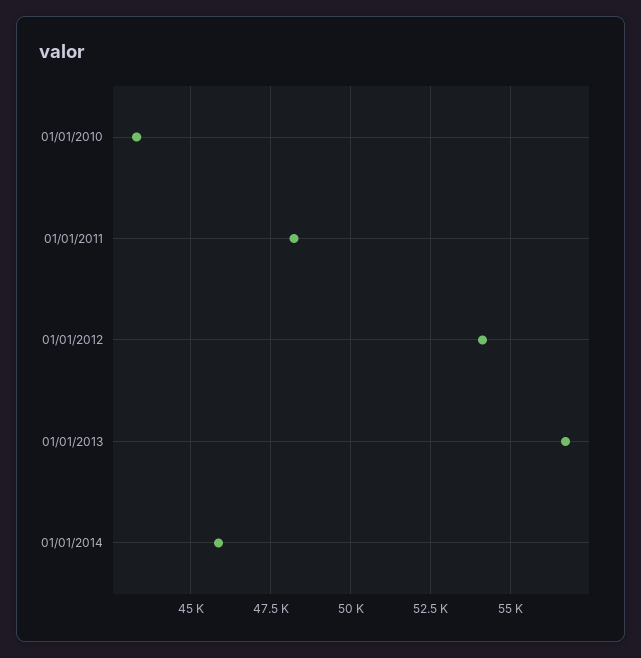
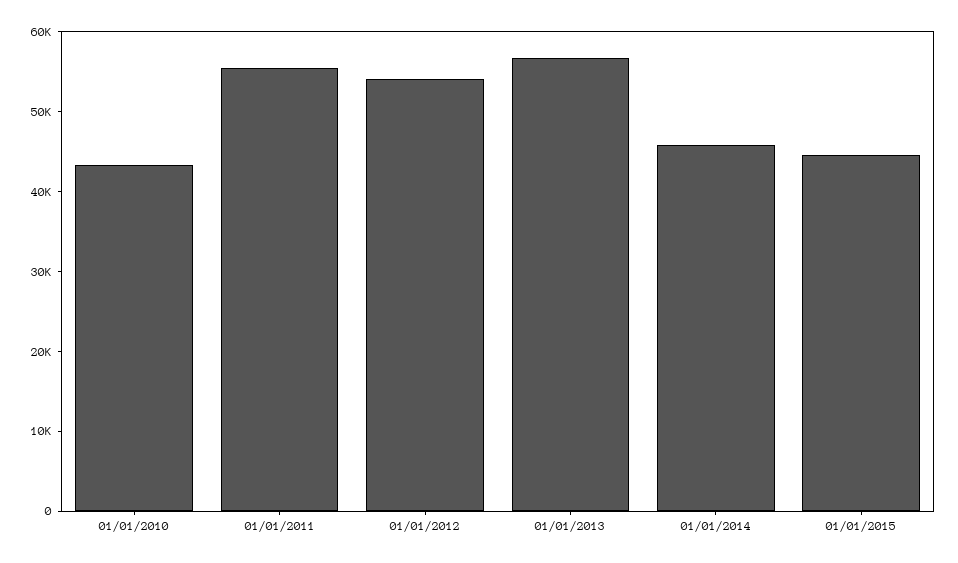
01/01/2011: 48250 -> 56000
01/01/2015: none -> 44000

